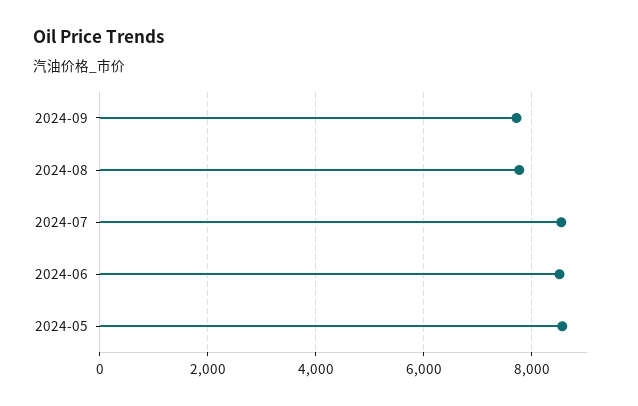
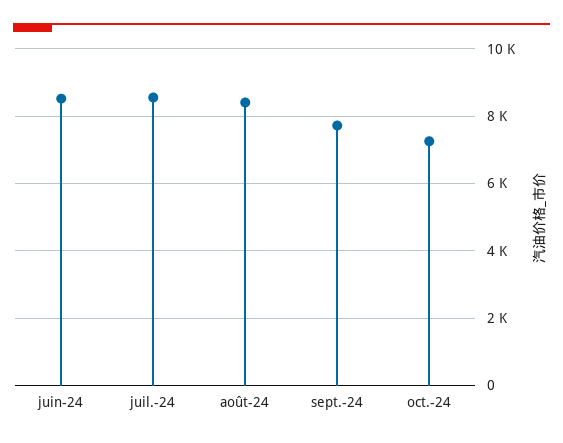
2024-08: 7800 -> 8400
2024-05: 8600 -> none
oct.-24: none -> 7200

